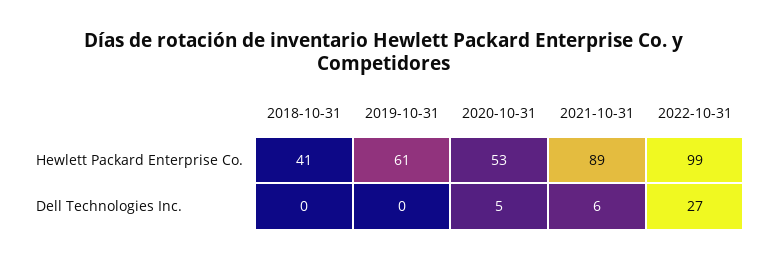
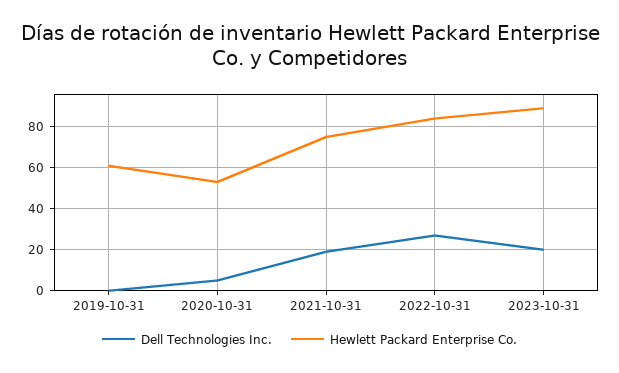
Hewlett Packard Enterprise Co., 2018-10-31: 41 -> none
Hewlett Packard Enterprise Co., 2021-10-31: 89 -> 75
Hewlett Packard Enterprise Co., 2022-10-31: 99 -> 85
Dell Technologies Inc., 2018-10-31: 0 -> none
Dell Technologies Inc., 2021-10-31: 6 -> 20
Dell Technologies Inc., 2023-10-31: none -> 20
Hewlett Packard Enterprise Co., 2023-10-31: none -> 90

